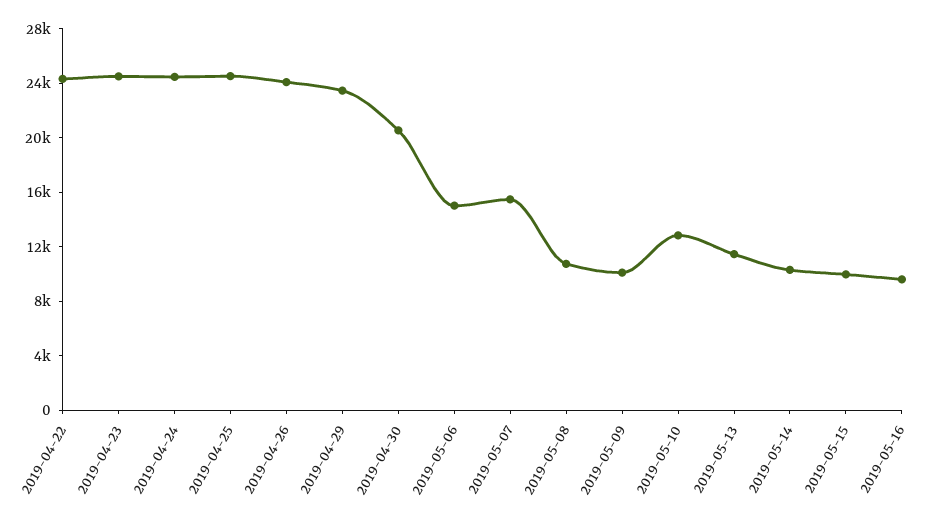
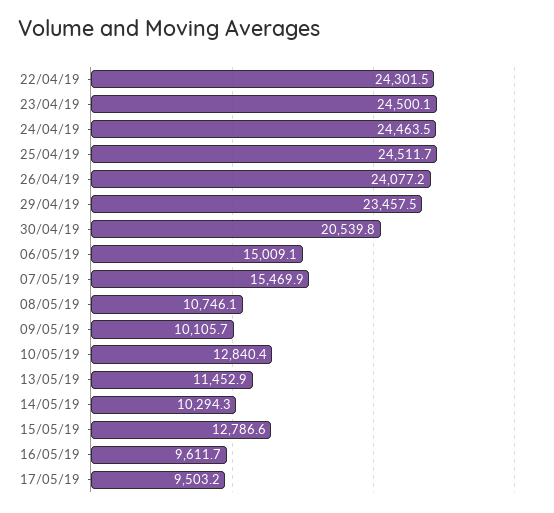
2019-05-15: 10000 -> 12786.6
17/05/19: none -> 9503.2

